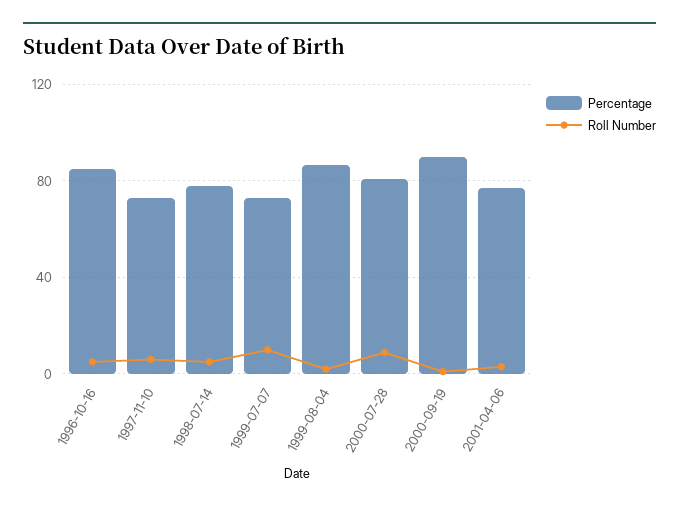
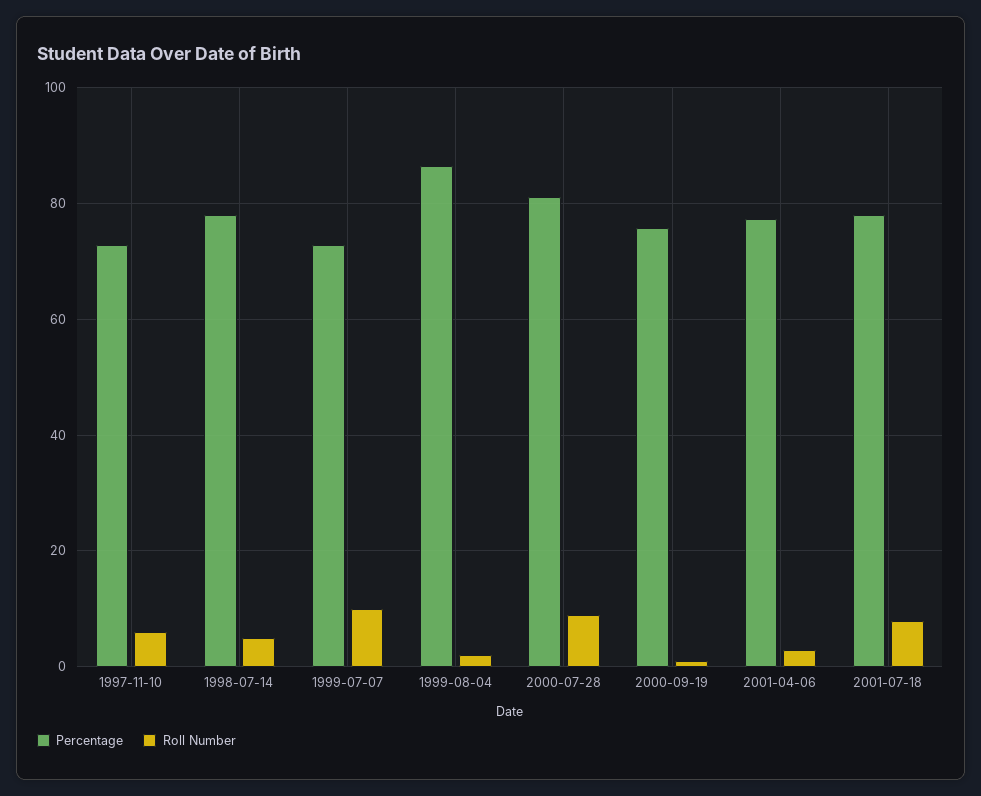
Percentage, 1996-10-16: 85 -> none
Roll Number, 1996-10-16: 5 -> none
Percentage, 2000-09-19: 90 -> 76
Percentage, 2001-07-18: none -> 78
Roll Number, 2001-07-18: none -> 8

